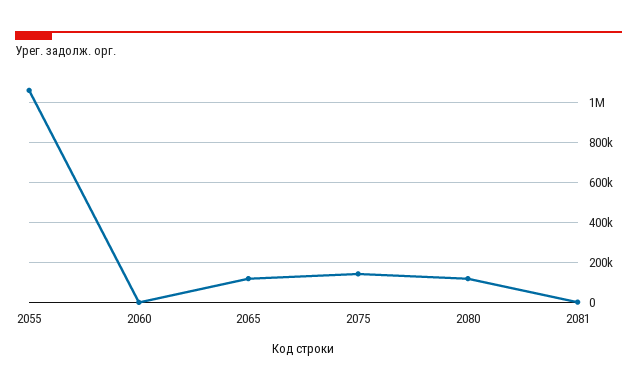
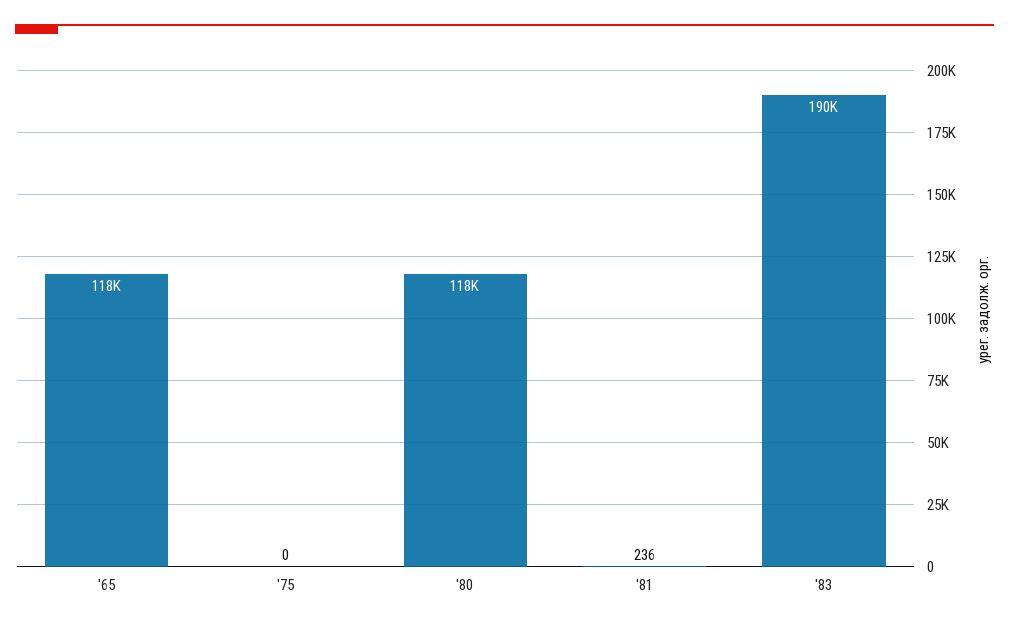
2055: 1050000 -> none
2060: 0 -> none
2075: 150000 -> 0
'83: none -> 190000

